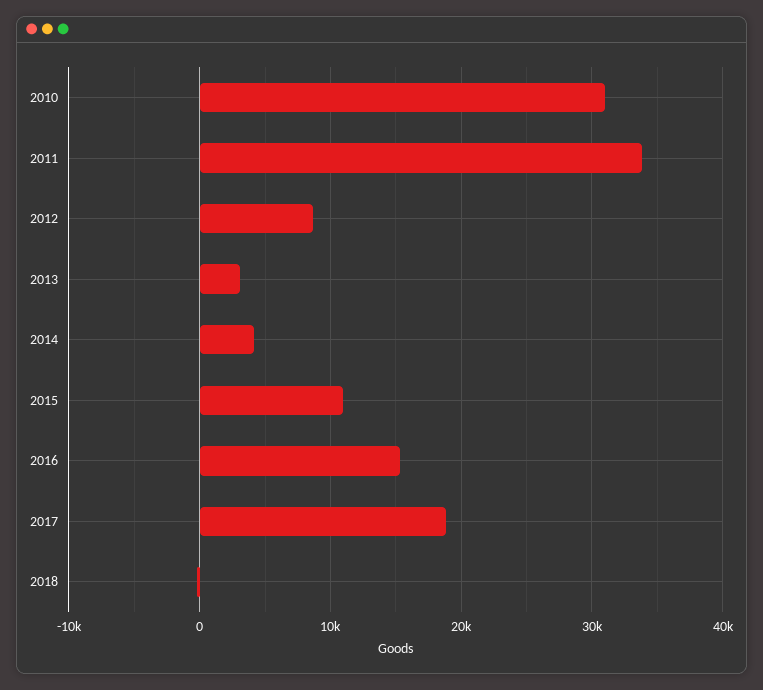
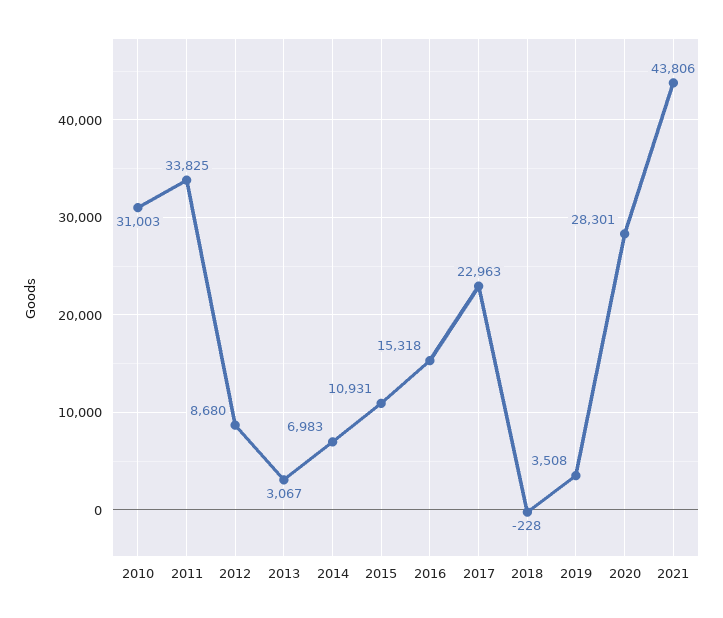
2014: 4000 -> 6983
2017: 19000 -> 22963
2019: none -> 3508
2020: none -> 28301
2021: none -> 43806

